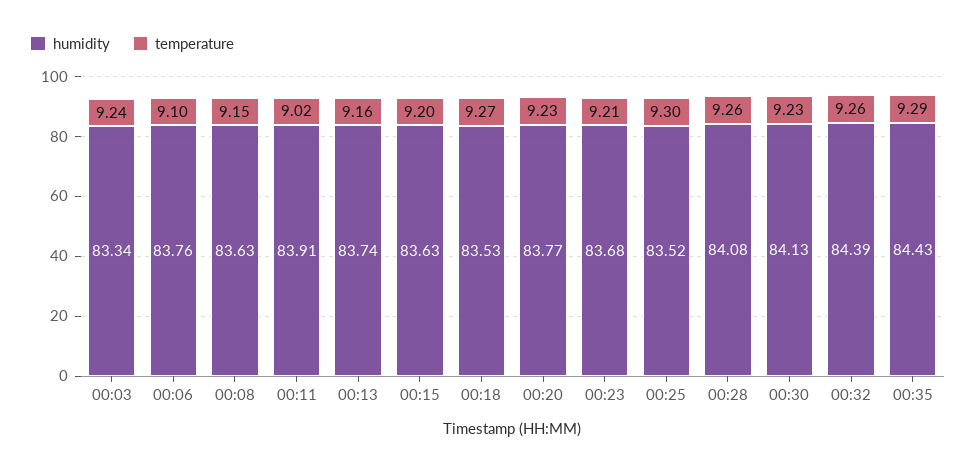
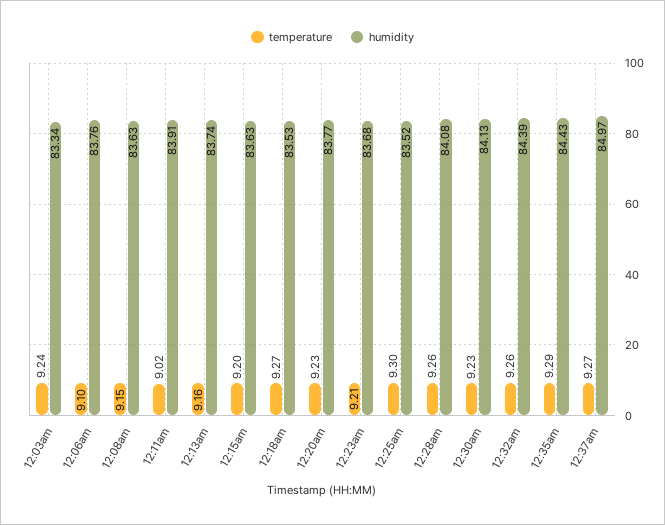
temperature, 12:37am: none -> 9.27
humidity, 12:37am: none -> 84.97

